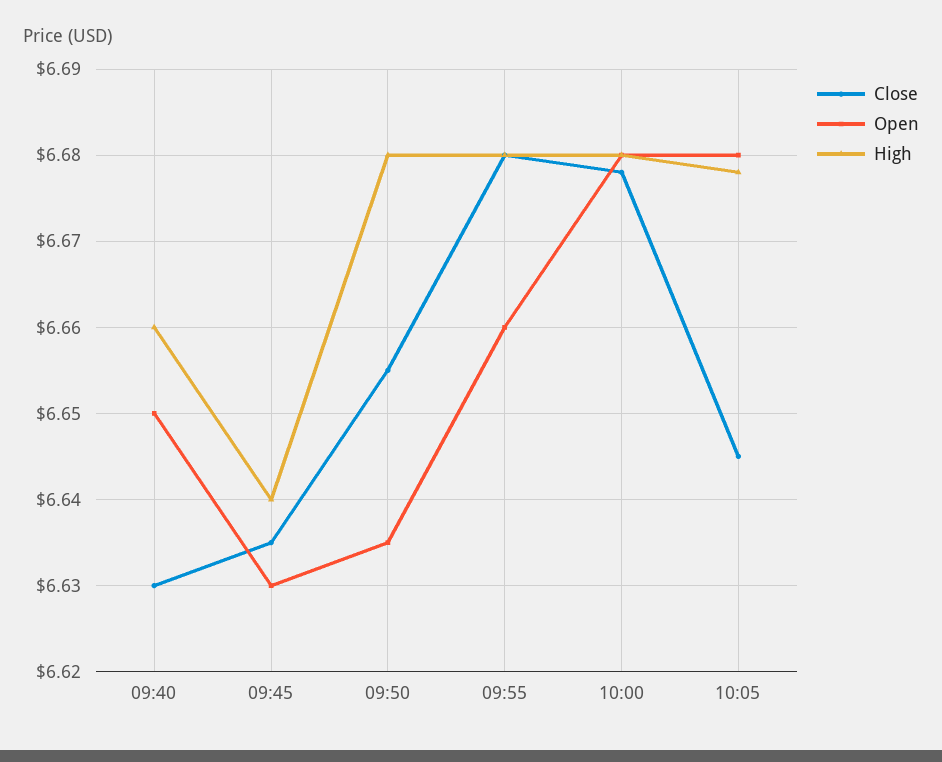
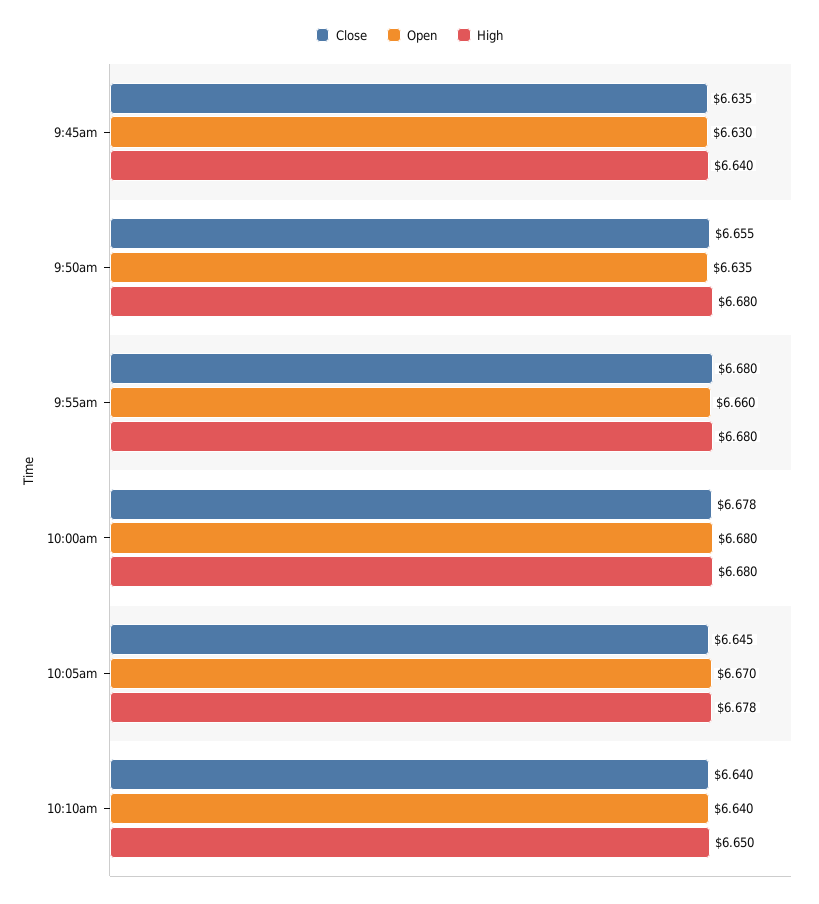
Close, 09:40: 6.63 -> none
Open, 09:40: 6.65 -> none
High, 09:40: 6.66 -> none
Open, 10:05: 6.68 -> 6.67
Close, 10:10am: none -> 6.64
Open, 10:10am: none -> 6.64
High, 10:10am: none -> 6.65

